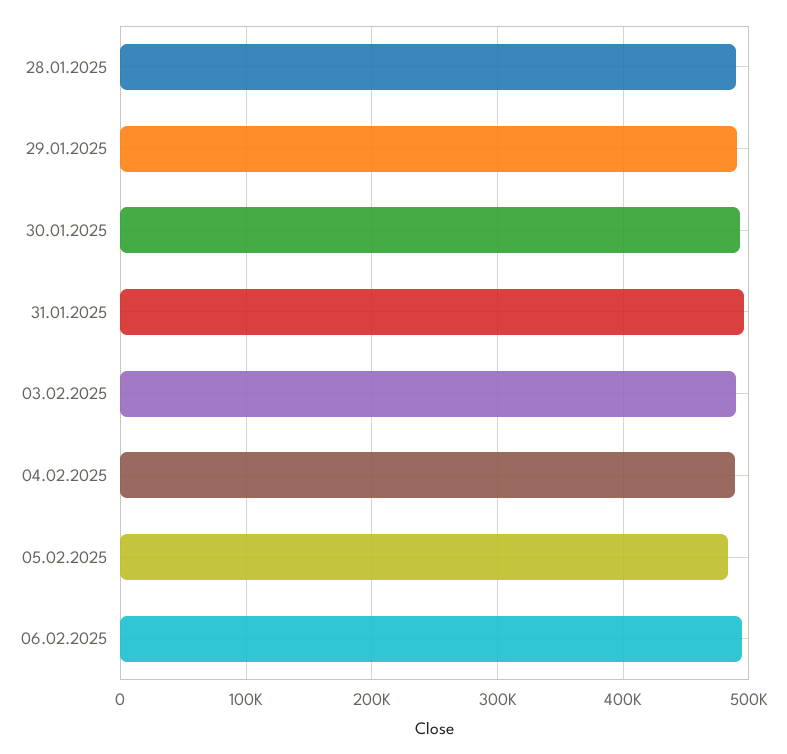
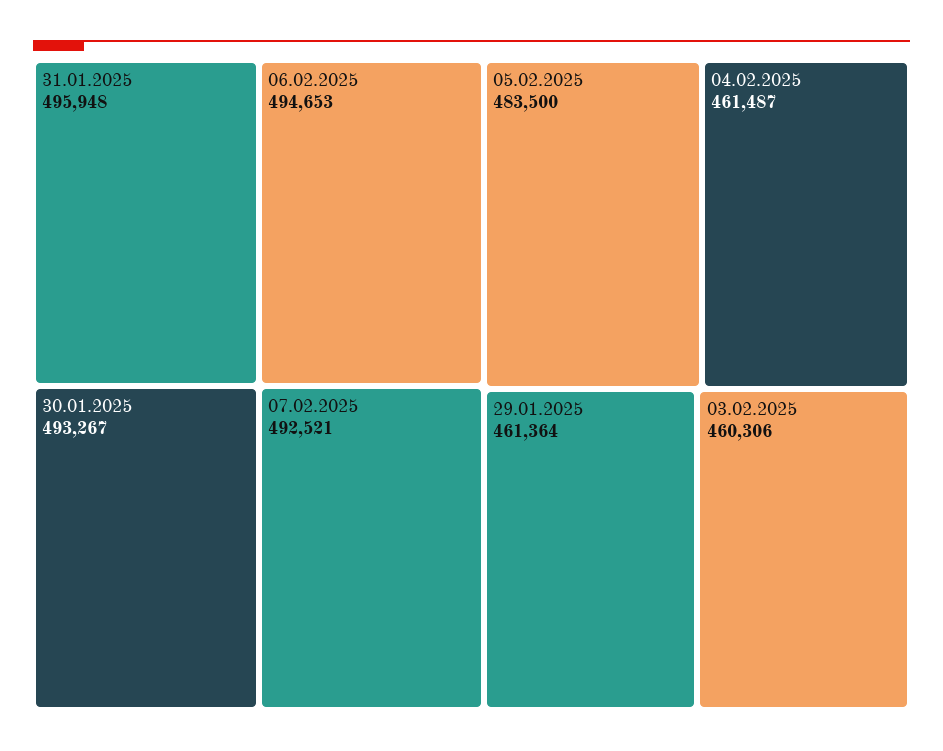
28.01.2025: 490000 -> none
29.01.2025: 490000 -> 461364
03.02.2025: 490000 -> 460306
04.02.2025: 490000 -> 461487
07.02.2025: none -> 492521

